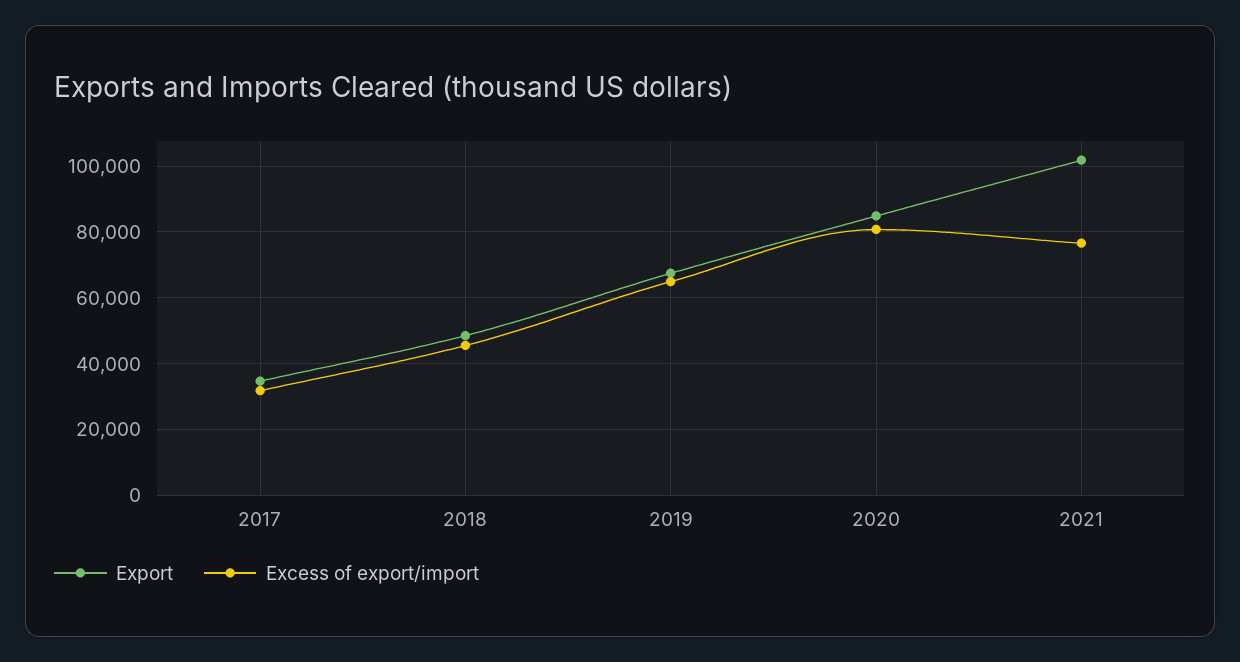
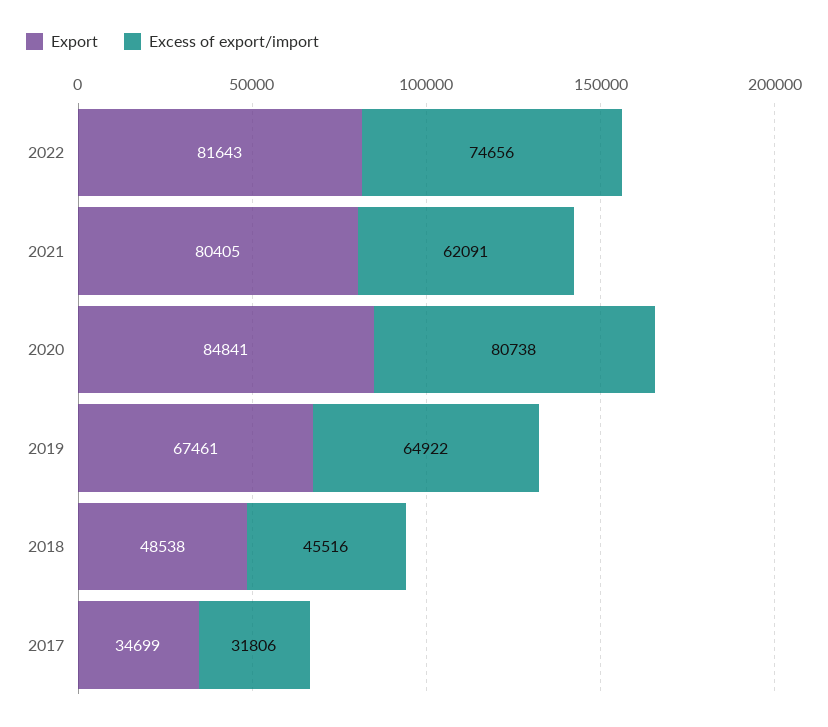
Export, 2021: 102000 -> 80405
Excess of export/import, 2021: 76000 -> 62091
Export, 2022: none -> 81643
Excess of export/import, 2022: none -> 74656

